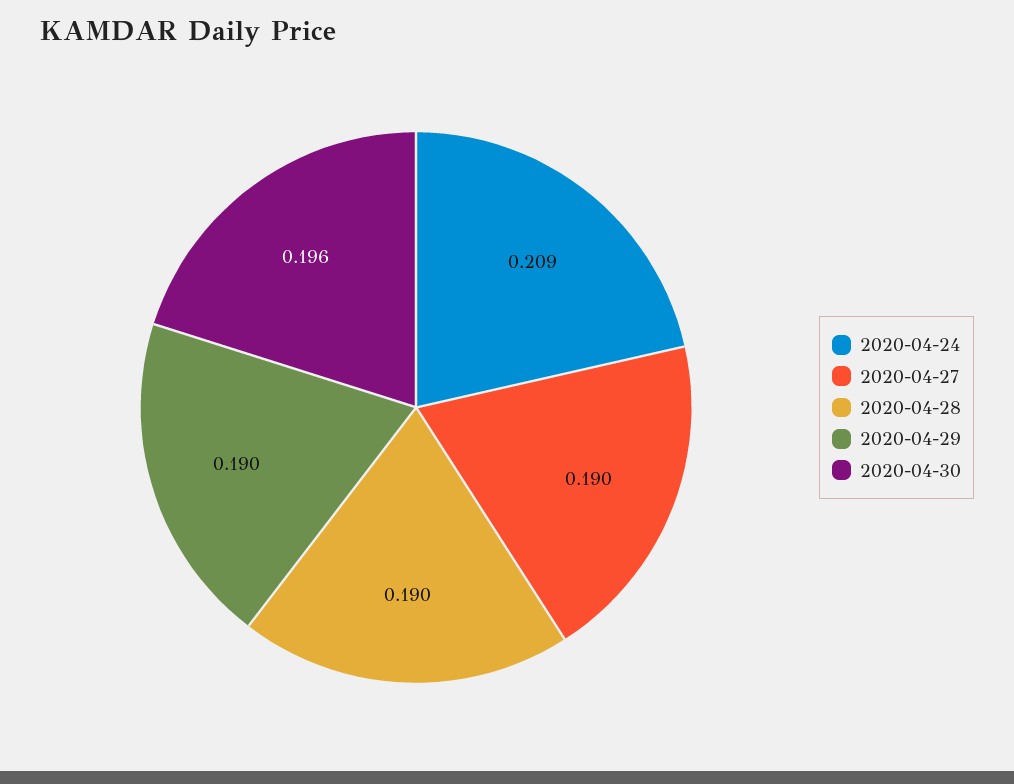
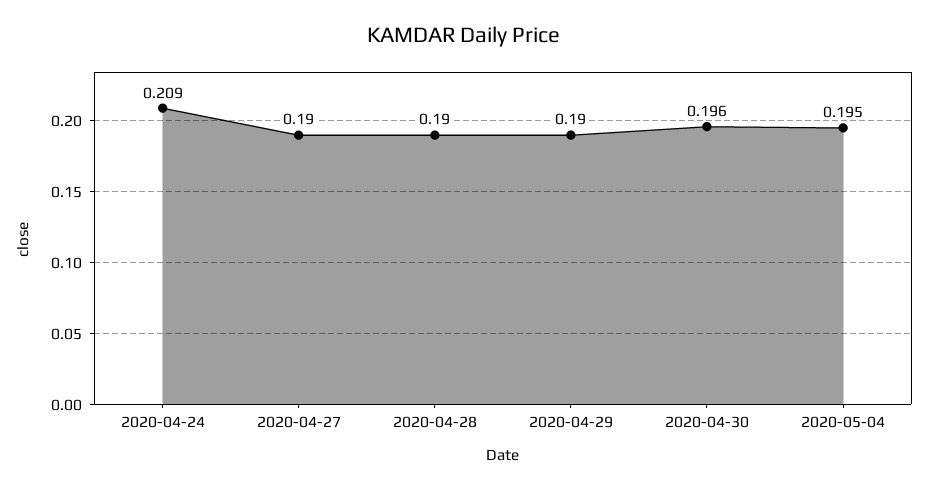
2020-05-04: none -> 0.195

